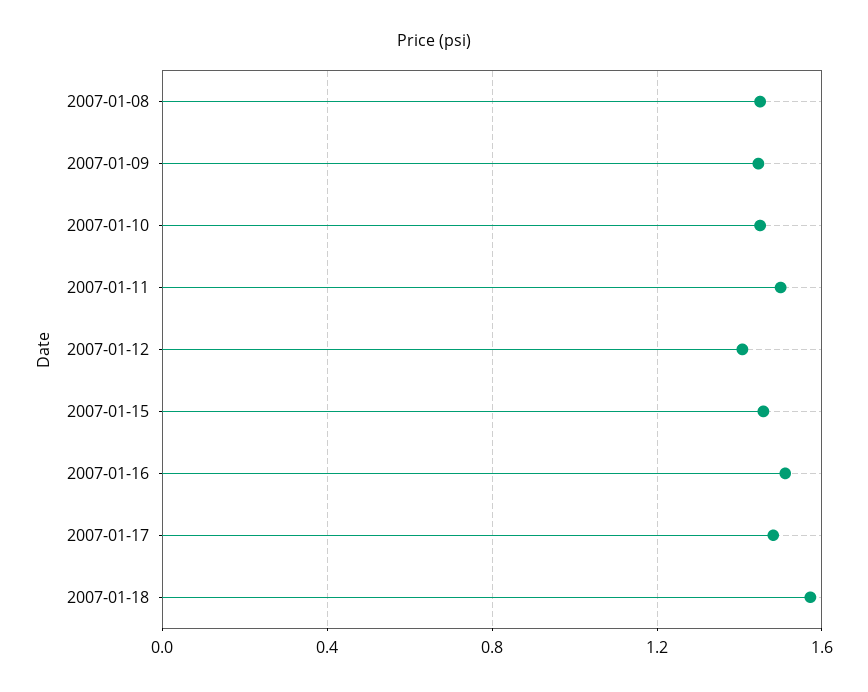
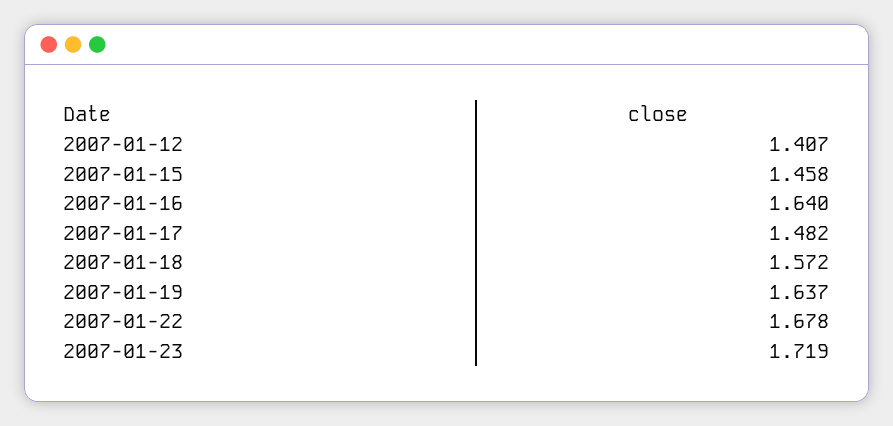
2007-01-08: 1.45 -> none
2007-01-09: 1.45 -> none
2007-01-10: 1.45 -> none
2007-01-11: 1.5 -> none
2007-01-16: 1.5 -> 1.64
2007-01-19: none -> 1.637
2007-01-22: none -> 1.678
2007-01-23: none -> 1.719

